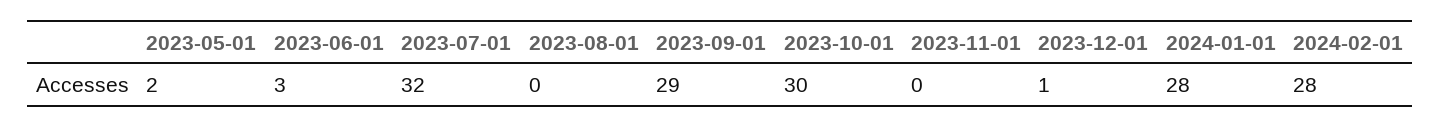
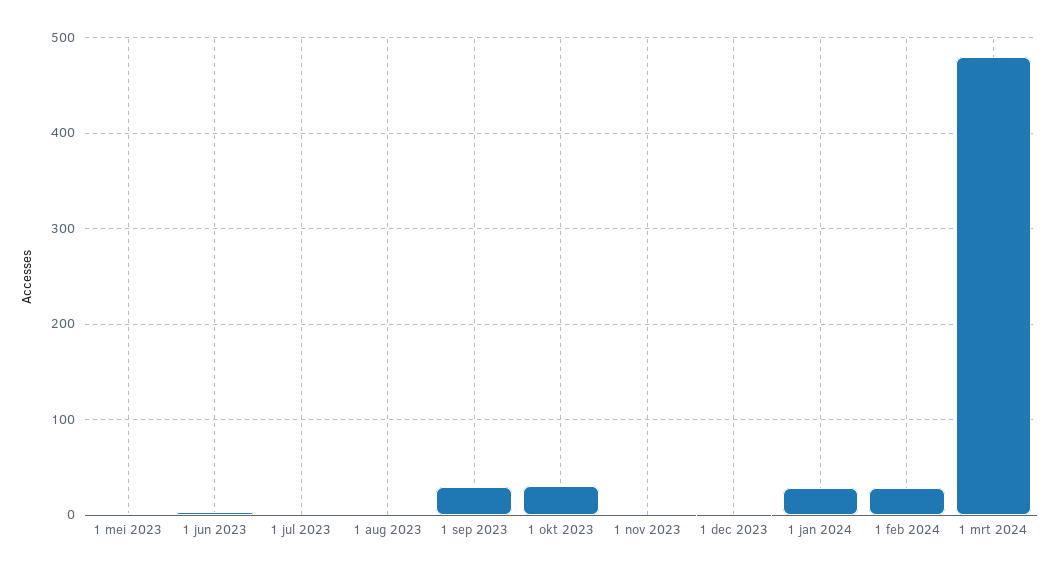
2023-07-01: 32 -> 0
1 mrt 2024: none -> 480

